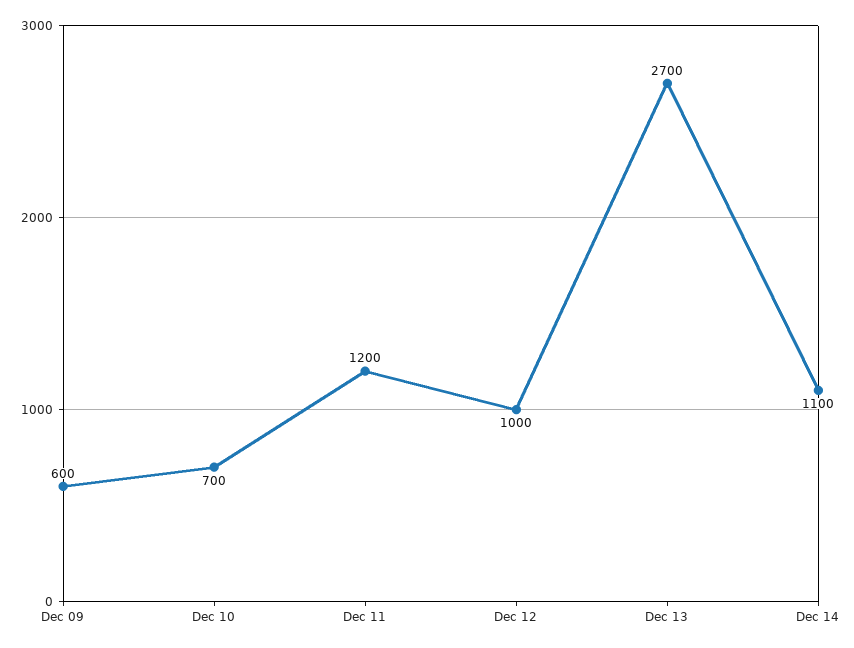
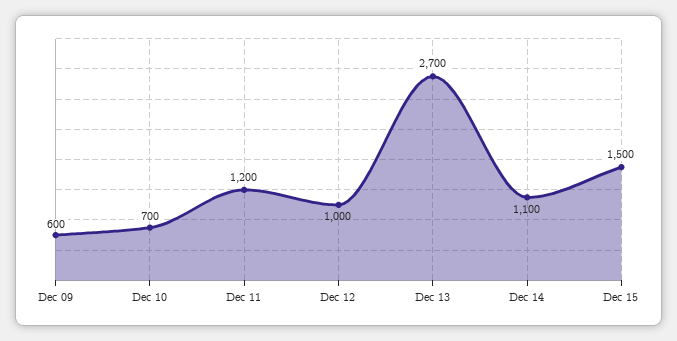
Dec 15: none -> 1500

